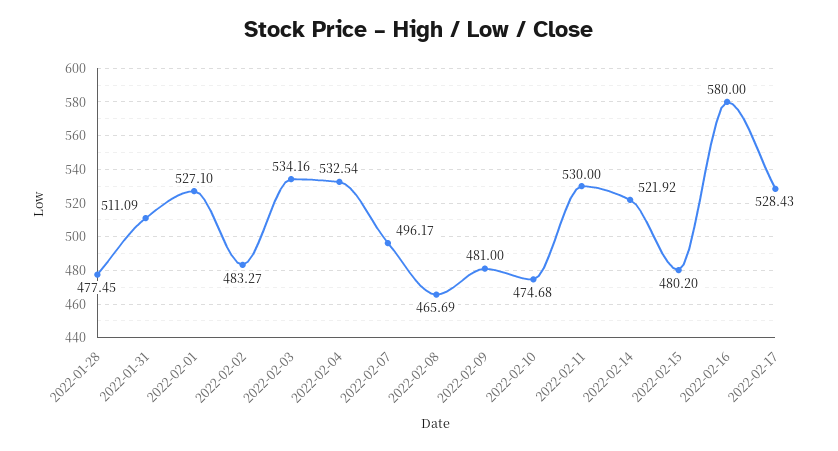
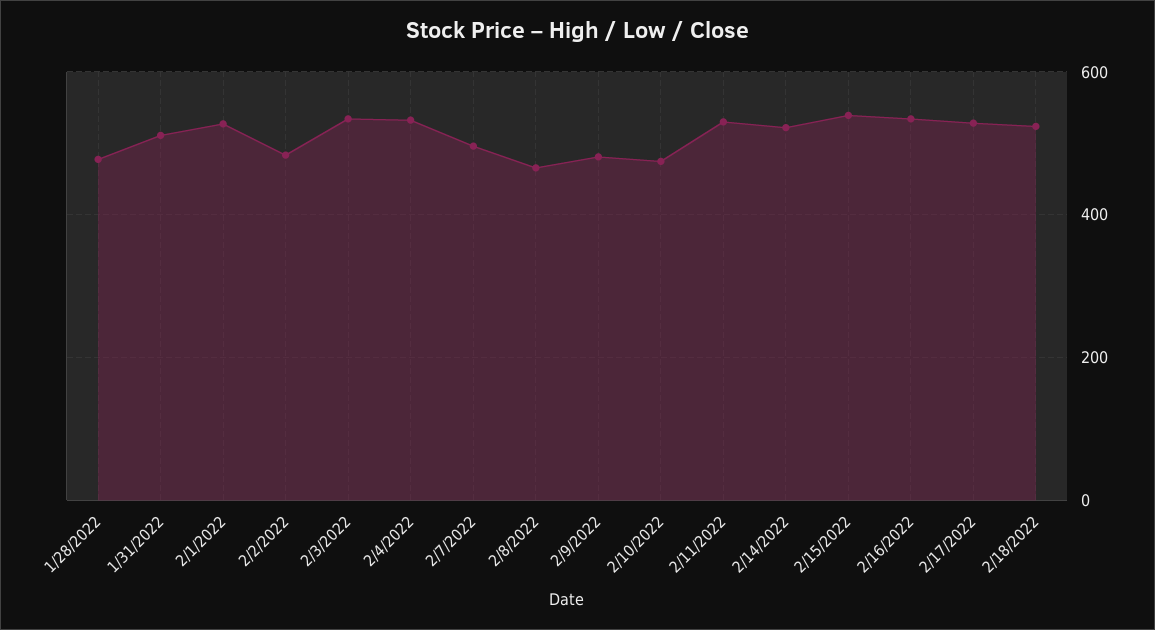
2022-02-15: 480.2 -> 540
2022-02-16: 580 -> 540
2/18/2022: none -> 520

